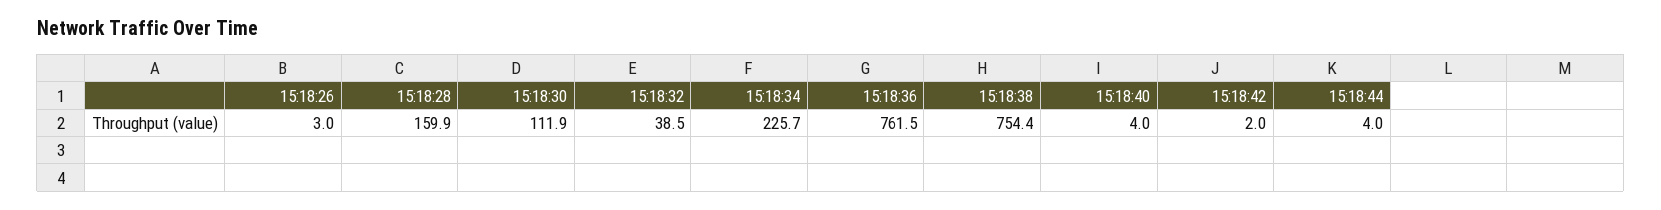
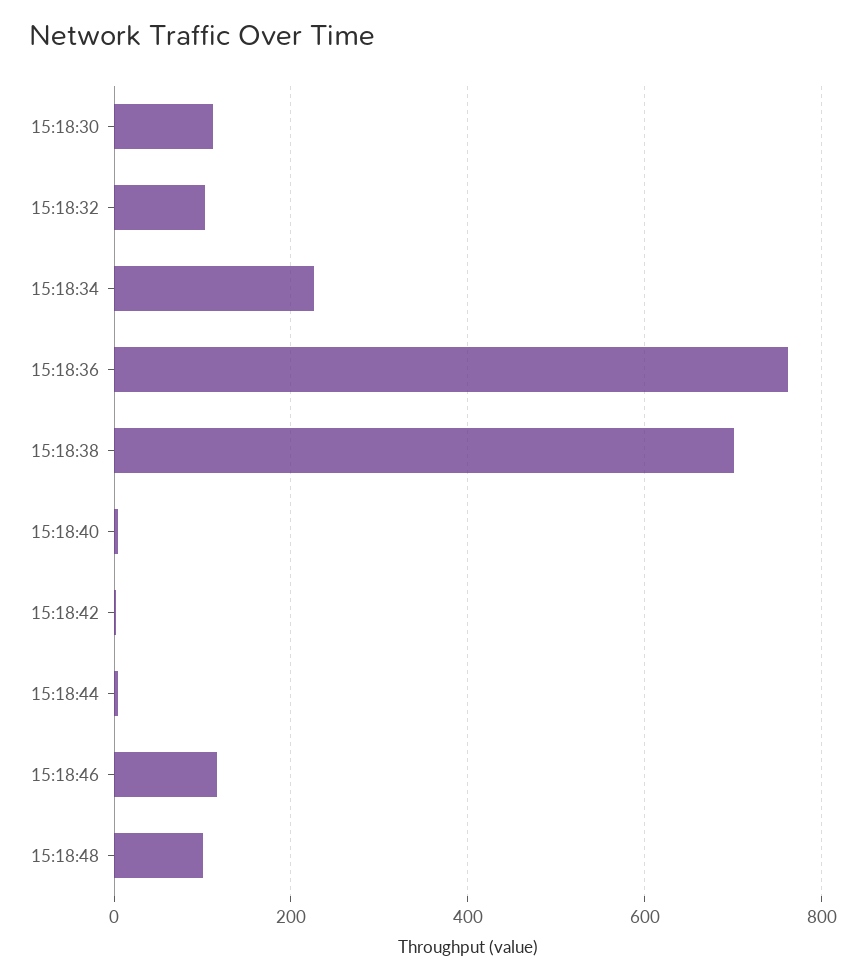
15:18:26: 3 -> none
15:18:28: 159.9 -> none
15:18:32: 38.5 -> 100
15:18:38: 754.4 -> 700
15:18:46: none -> 120
15:18:48: none -> 100

